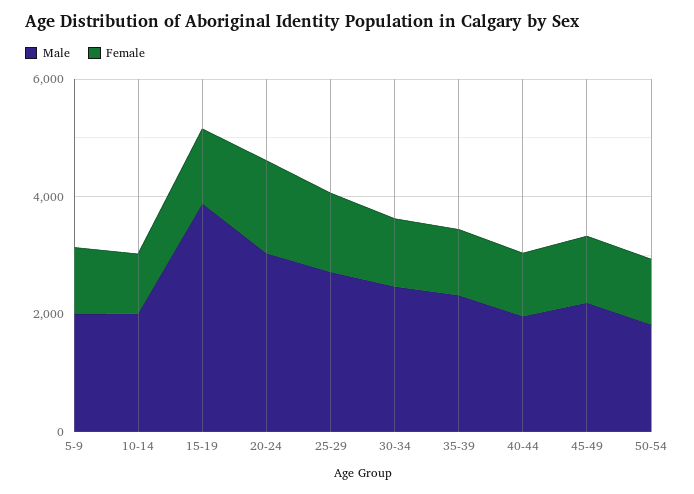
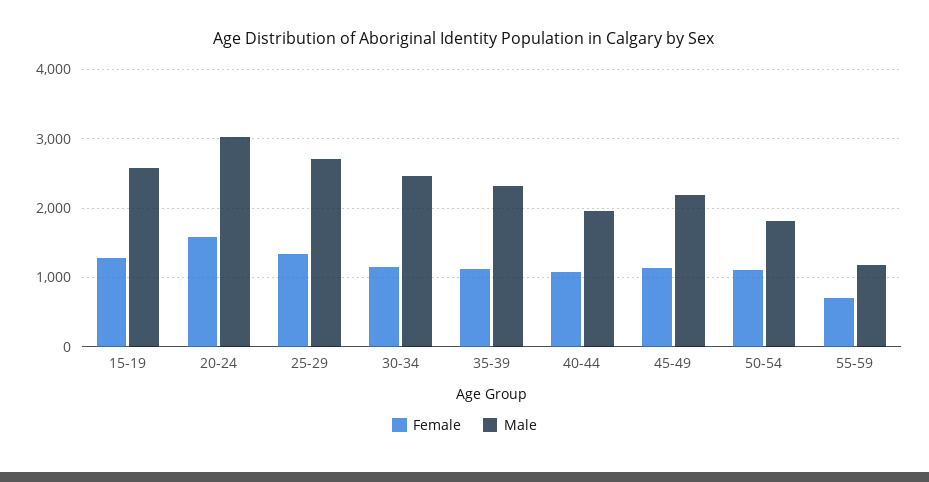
Male, 5-9: 2000 -> none
Female, 5-9: 1000 -> none
Male, 10-14: 2000 -> none
Female, 10-14: 1000 -> none
Male, 15-19: 4000 -> 2600
Female, 55-59: none -> 700
Male, 55-59: none -> 1200

